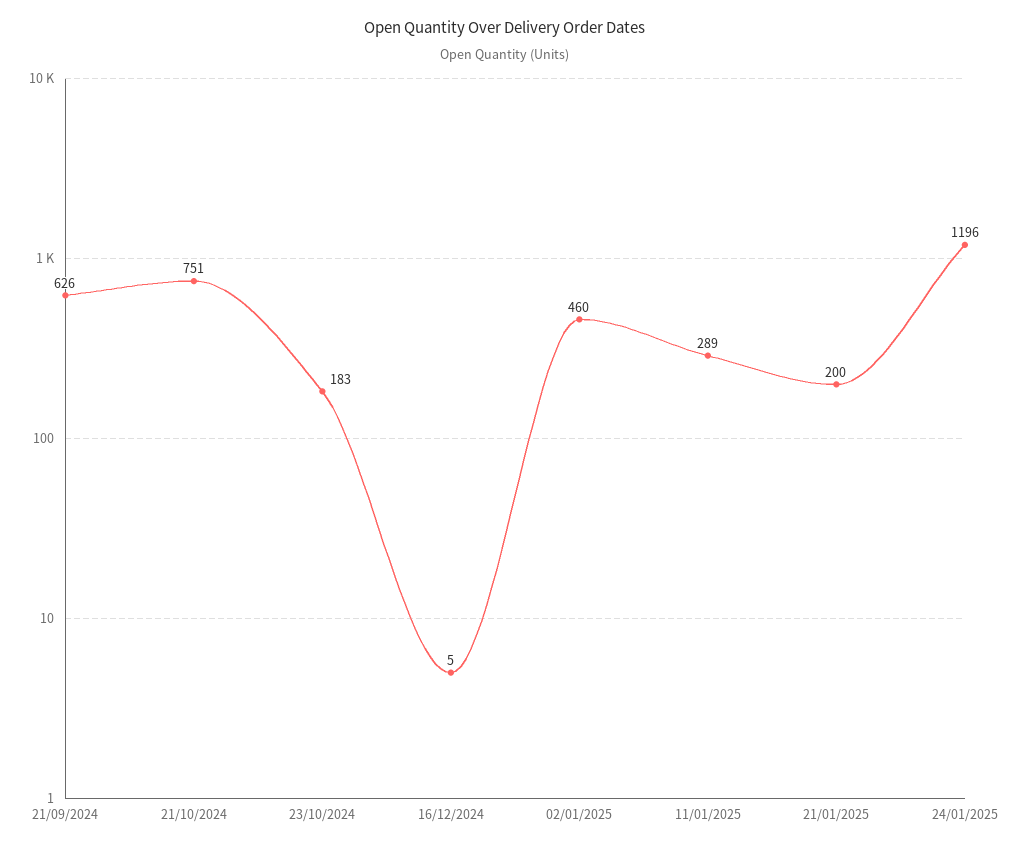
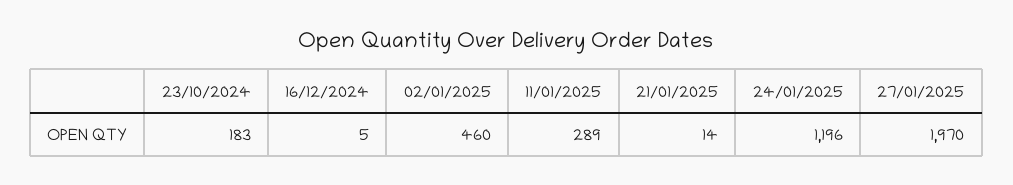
21/09/2024: 626 -> none
21/10/2024: 751 -> none
21/01/2025: 200 -> 14
27/01/2025: none -> 1970

